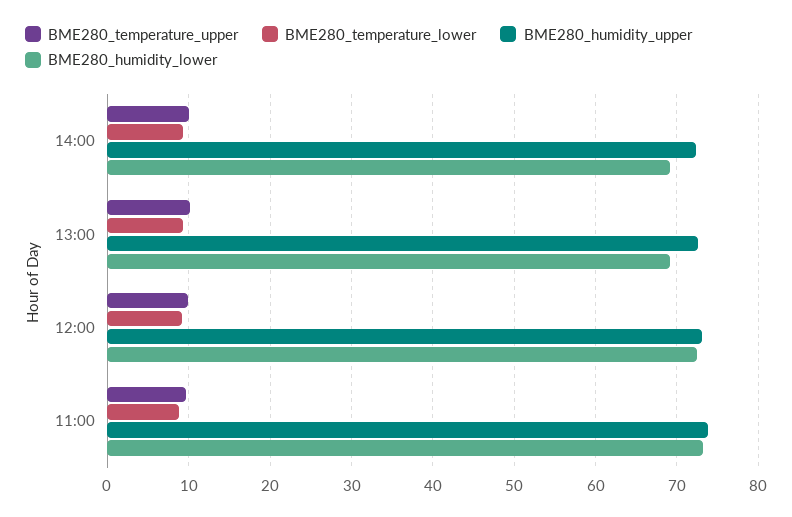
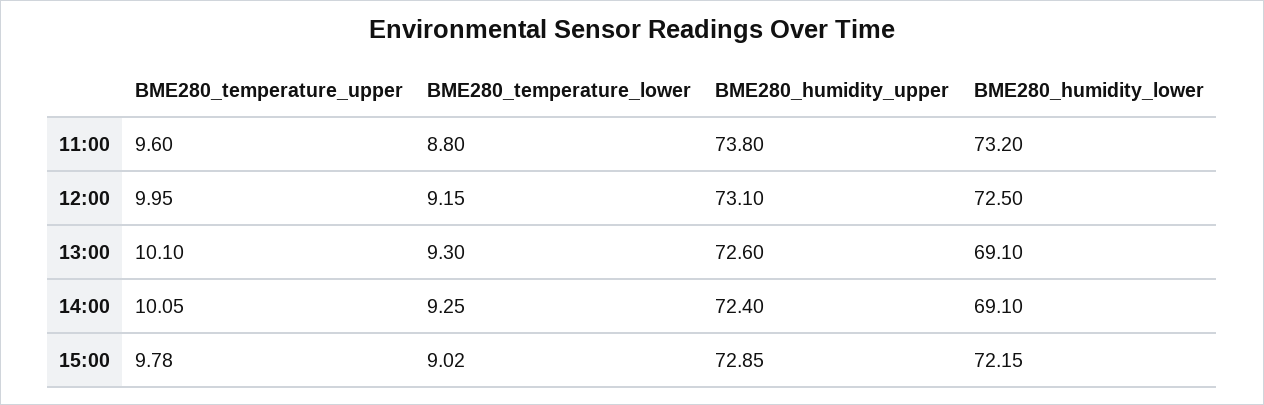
BME280_temperature_upper, 15:00: none -> 9.78
BME280_temperature_lower, 15:00: none -> 9.02
BME280_humidity_upper, 15:00: none -> 72.85
BME280_humidity_lower, 15:00: none -> 72.15

